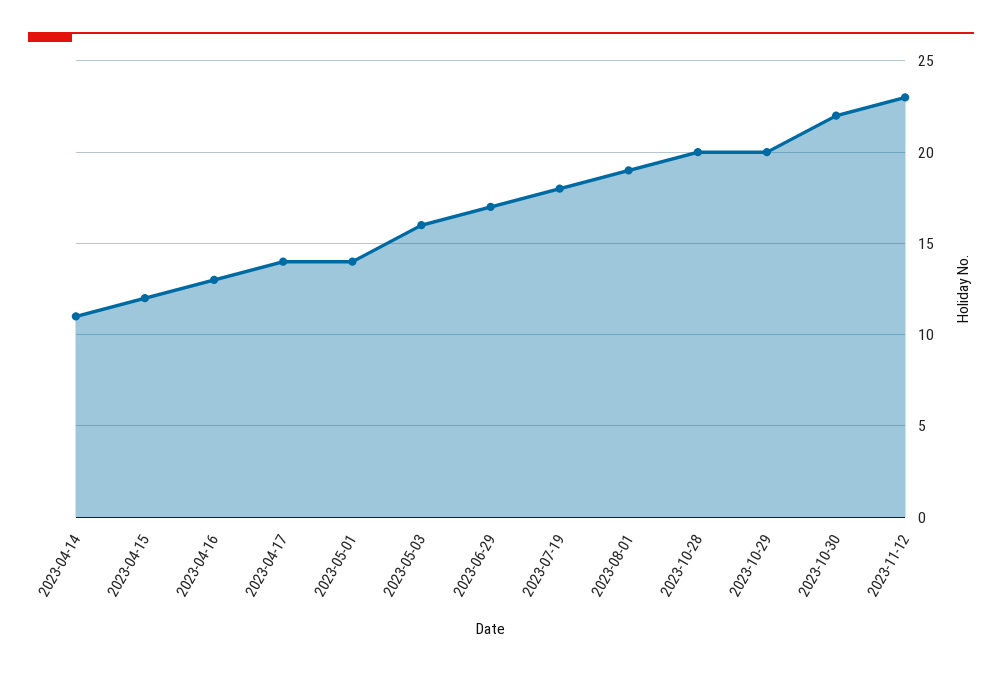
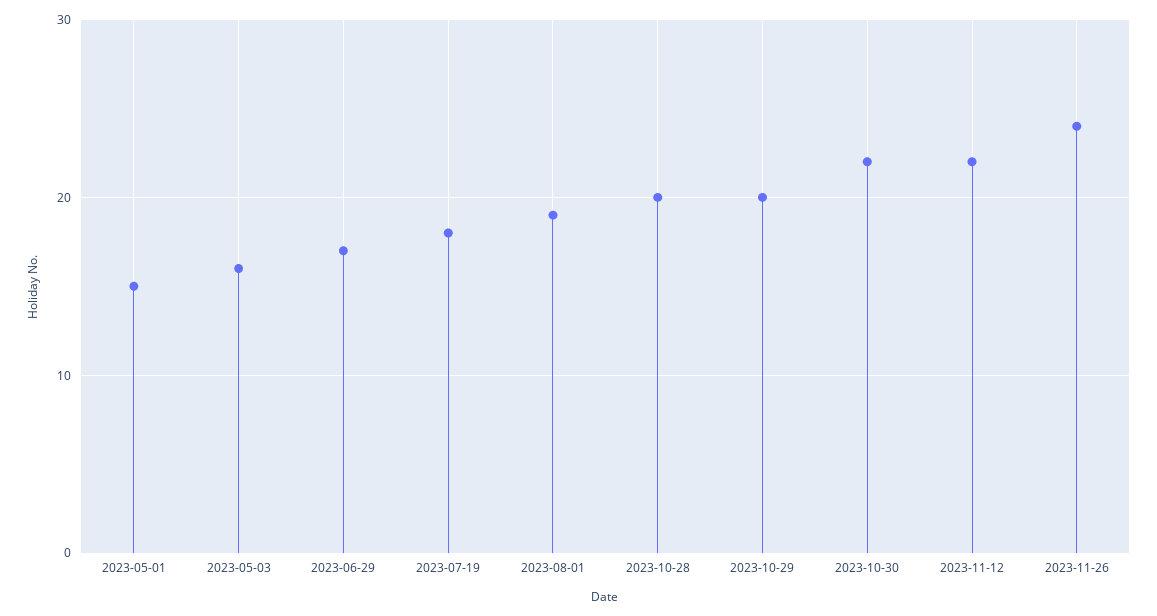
2023-04-14: 11 -> none
2023-04-15: 12 -> none
2023-04-16: 13 -> none
2023-04-17: 14 -> none
2023-05-01: 14 -> 15
2023-11-12: 23 -> 22
2023-11-26: none -> 24

